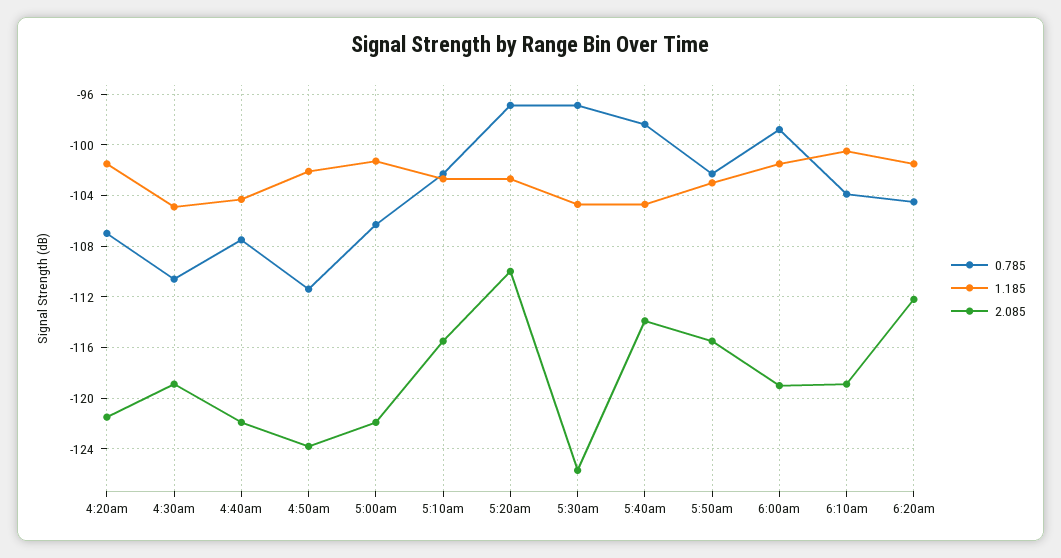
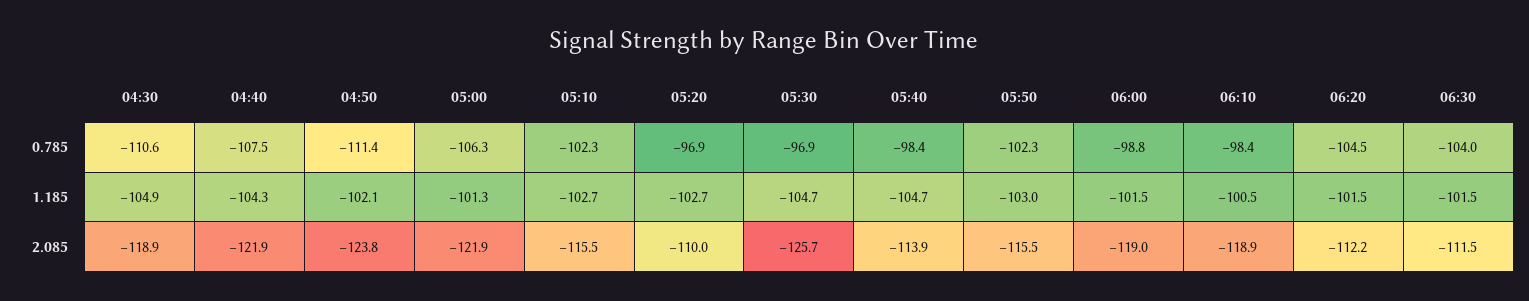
0.785, 4:20am: -107 -> none
1.185, 4:20am: -101.5 -> none
2.085, 4:20am: -121.5 -> none
0.785, 6:10am: -104 -> -98.4
0.785, 06:30: none -> -104
1.185, 06:30: none -> -101.5
2.085, 06:30: none -> -111.5

